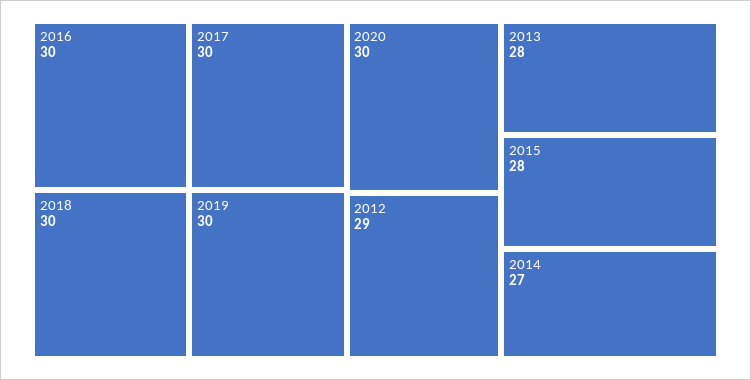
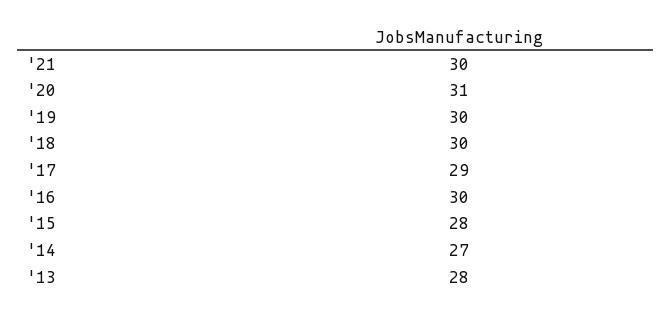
2017: 30 -> 29
2020: 30 -> 31
2012: 29 -> none
'21: none -> 30

